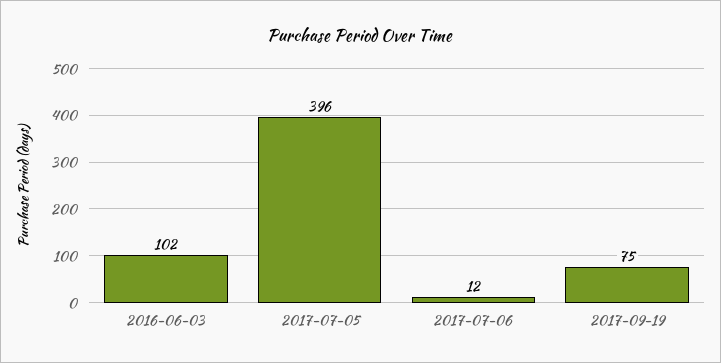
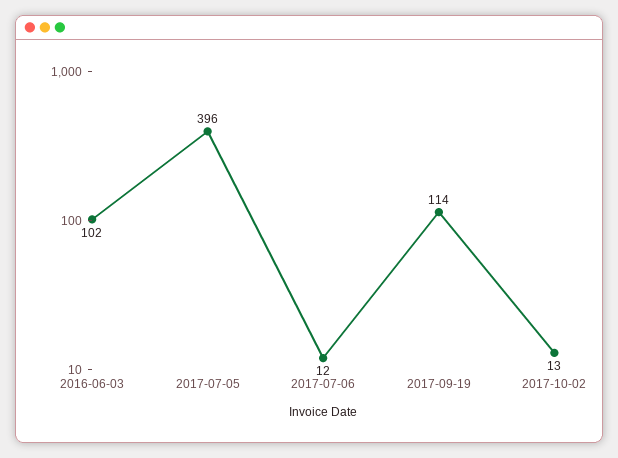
2017-09-19: 75 -> 114
2017-10-02: none -> 13

